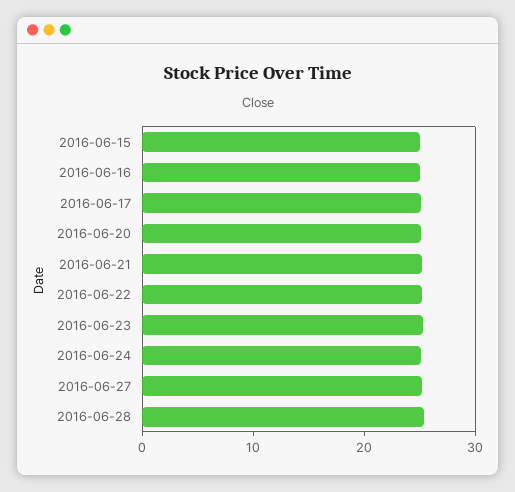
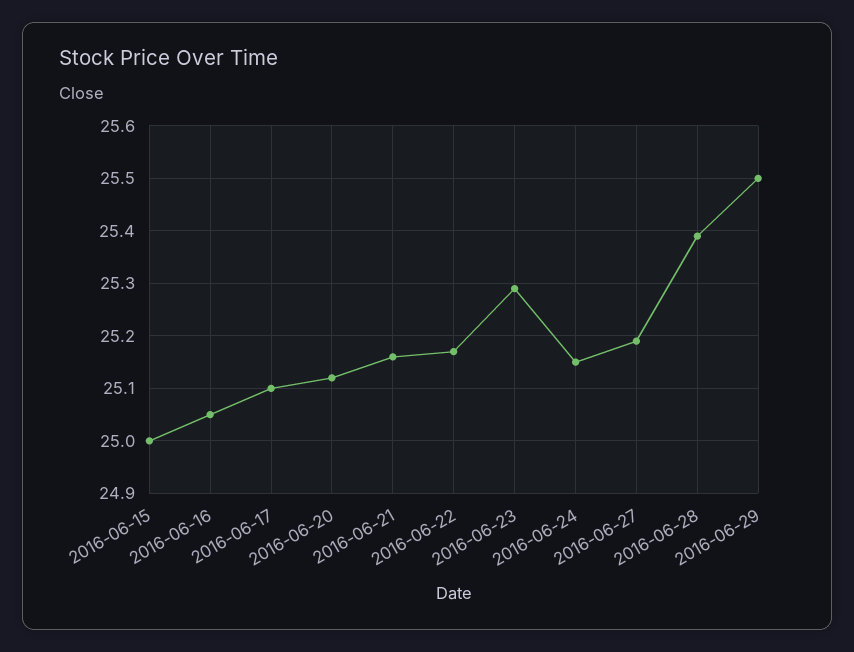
2016-06-29: none -> 25.5

